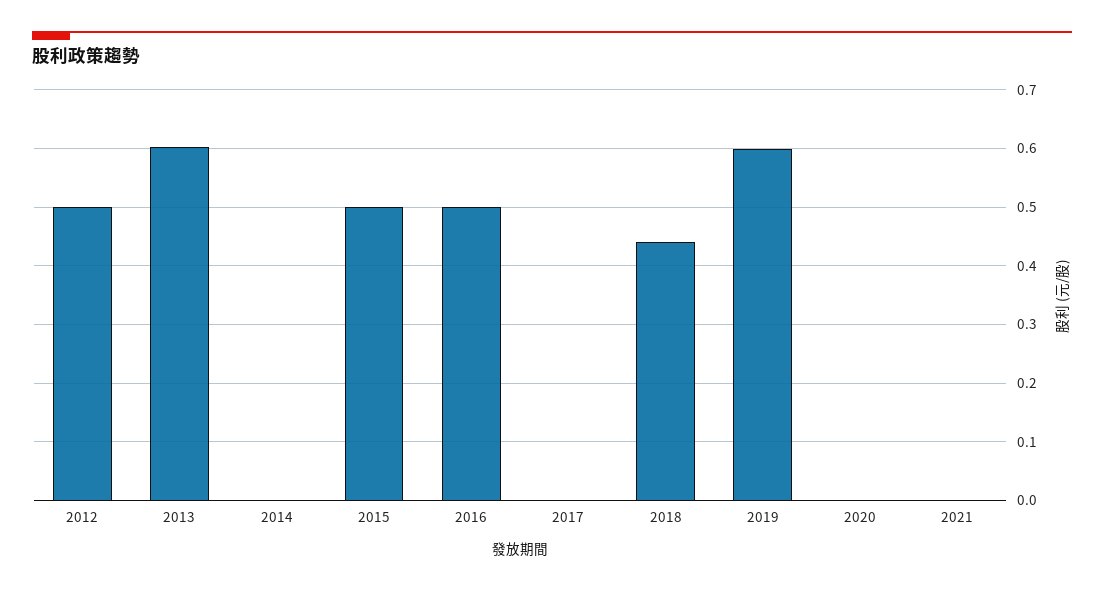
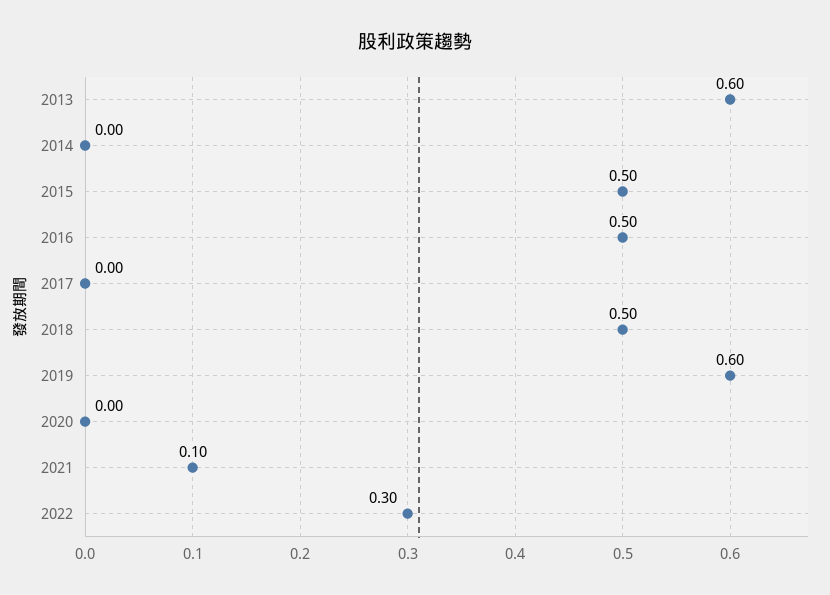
2012: 0.5 -> none
2018: 0.44 -> 0.5
2021: 0 -> 0.1
2022: none -> 0.3

